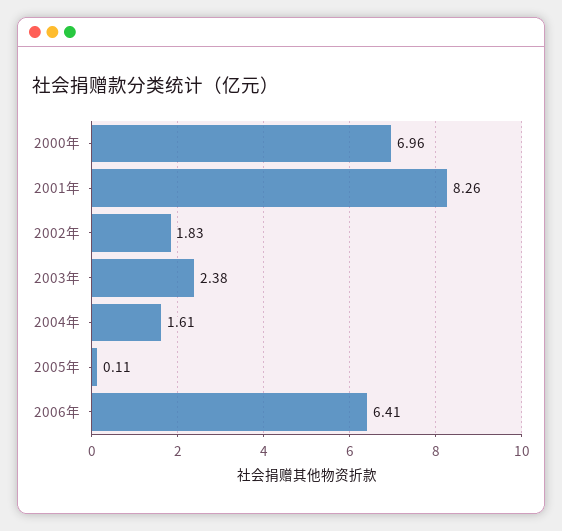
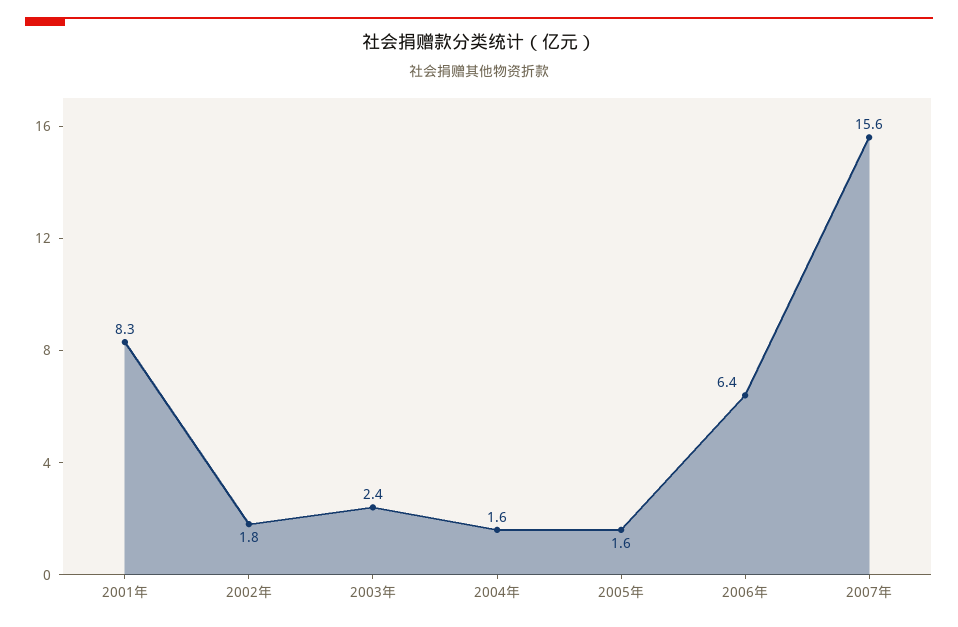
2000年: 6.96 -> none
2005年: 0.11 -> 1.6
2007年: none -> 15.6

